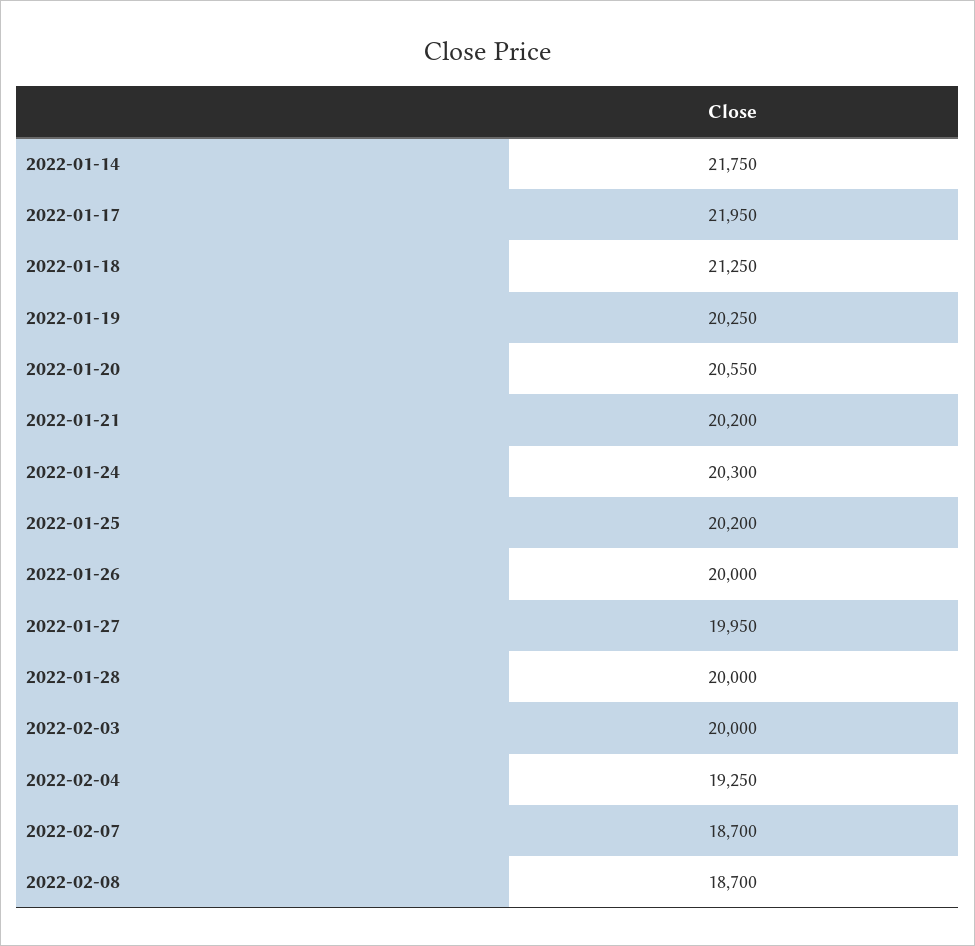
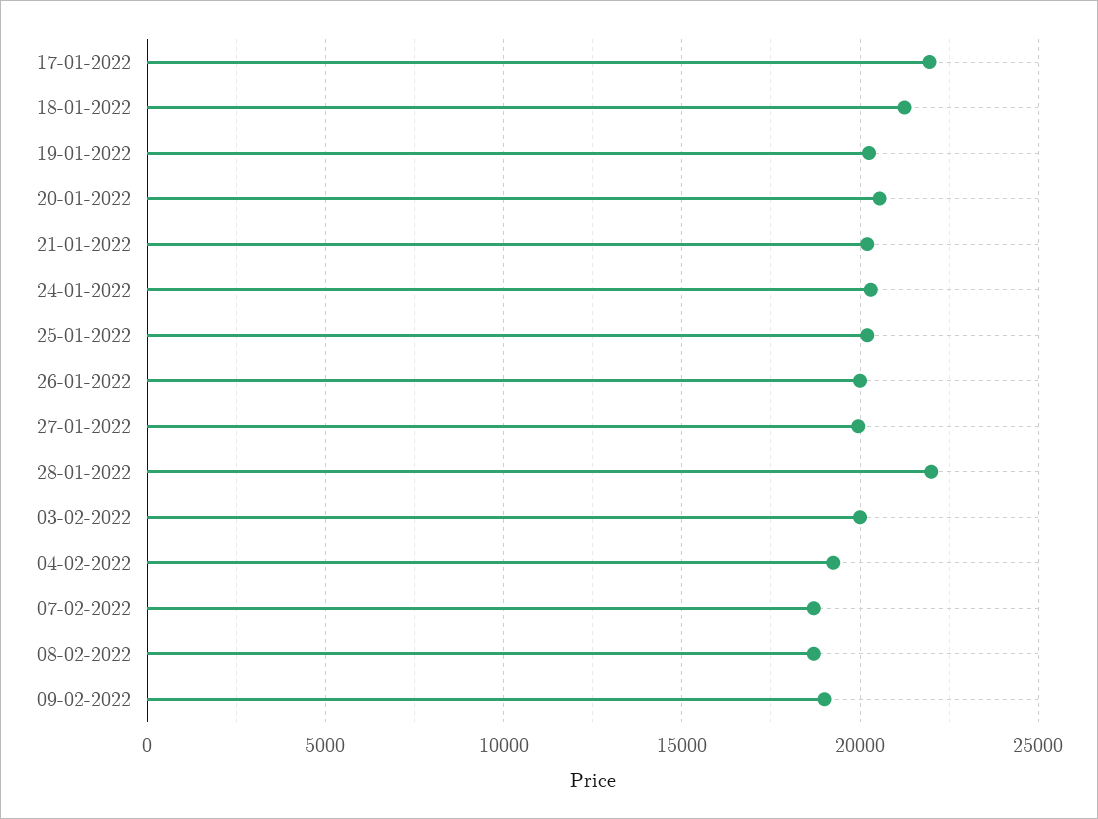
2022-01-14: 21750 -> none
2022-01-28: 20000 -> 22000
09-02-2022: none -> 19000

